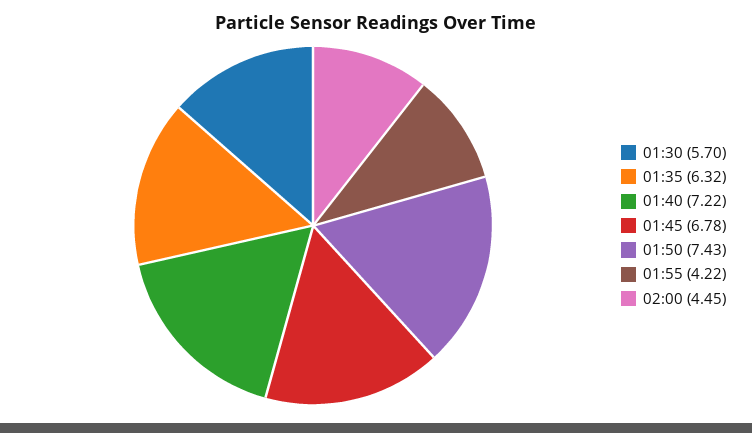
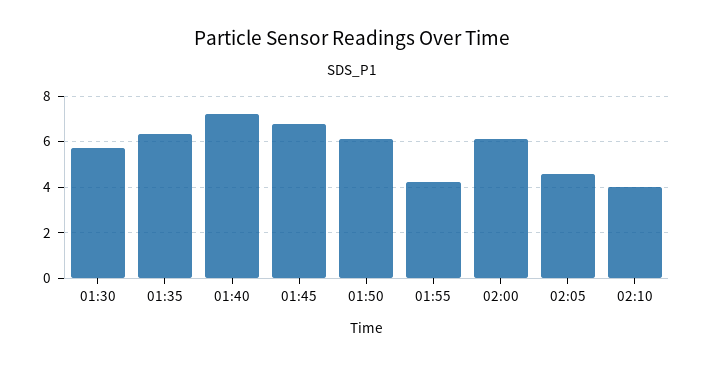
01:50: 7.43 -> 6
02:00: 4.45 -> 6
02:05: none -> 4.5
02:10: none -> 4

